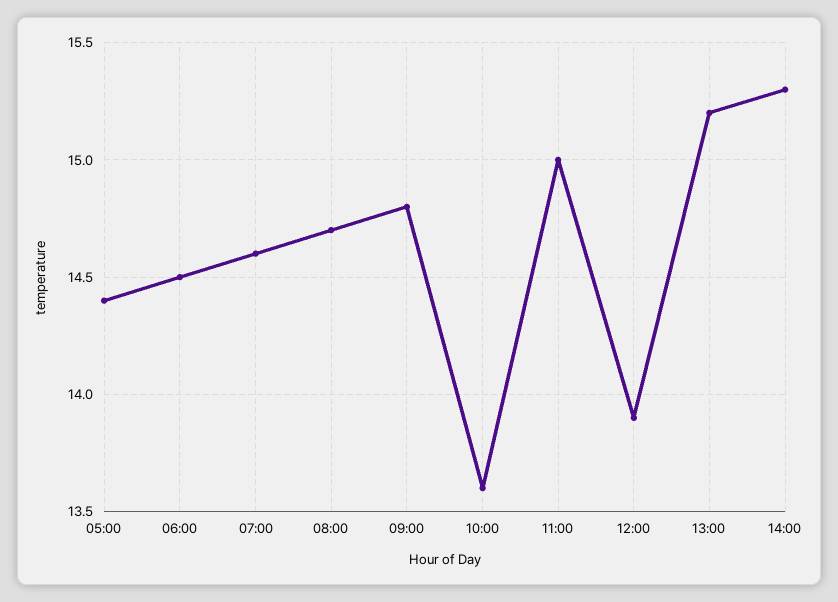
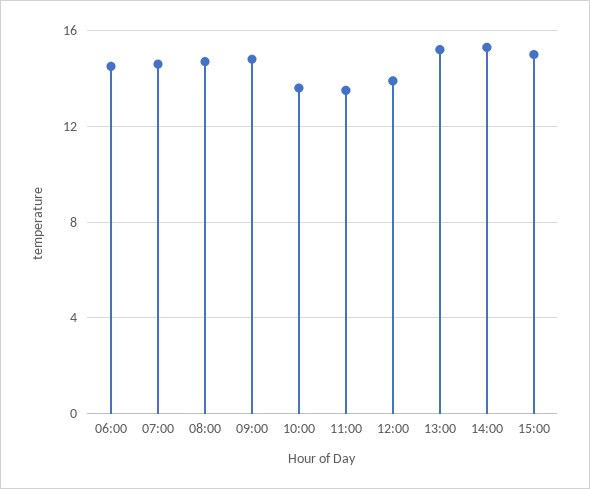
05:00: 14.4 -> none
11:00: 15 -> 13.5
15:00: none -> 15

